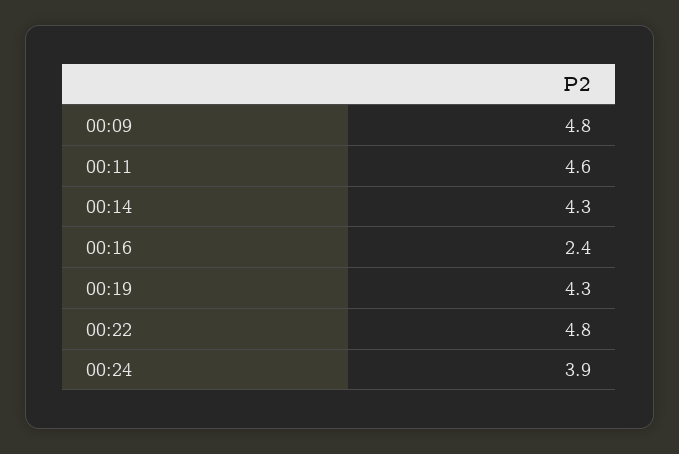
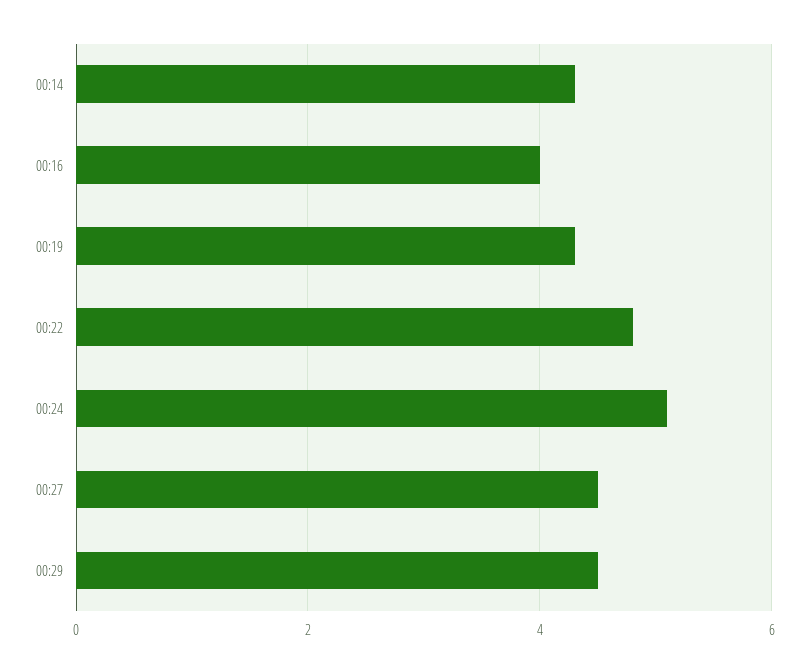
00:09: 4.8 -> none
00:11: 4.6 -> none
00:16: 2.4 -> 4
00:24: 3.9 -> 5
00:27: none -> 4.5
00:29: none -> 4.5

